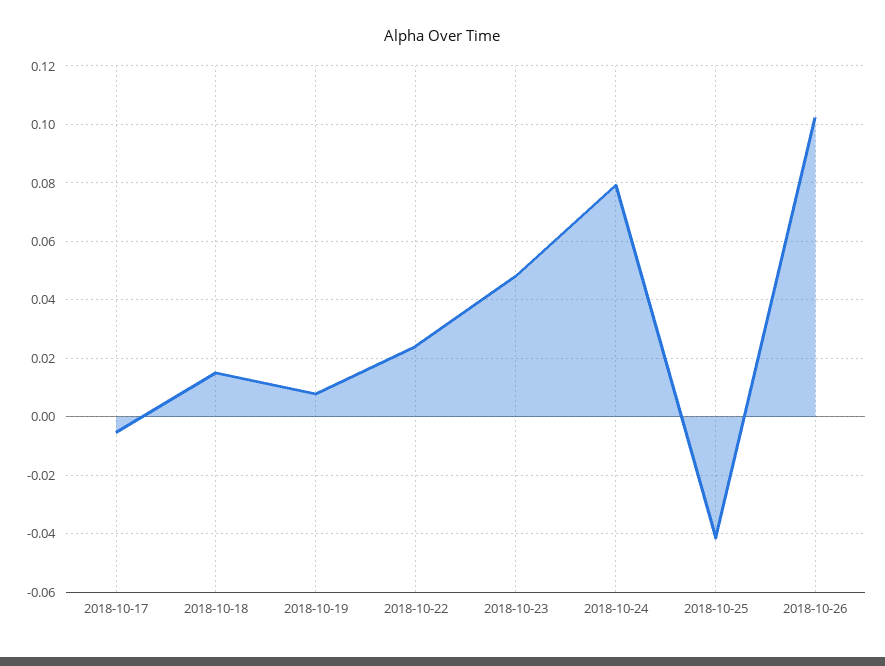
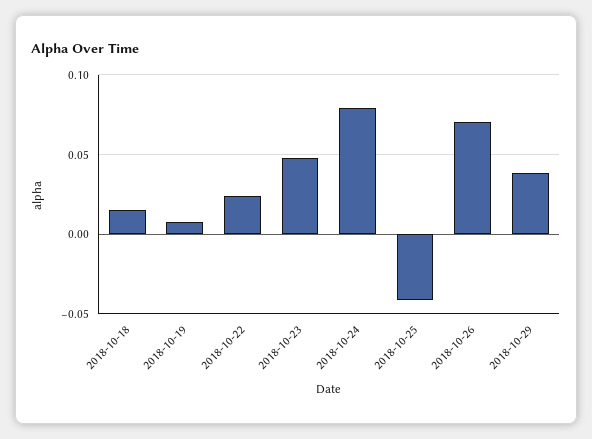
2018-10-17: -0.005 -> none
2018-10-26: 0.1025 -> 0.07
2018-10-29: none -> 0.04

